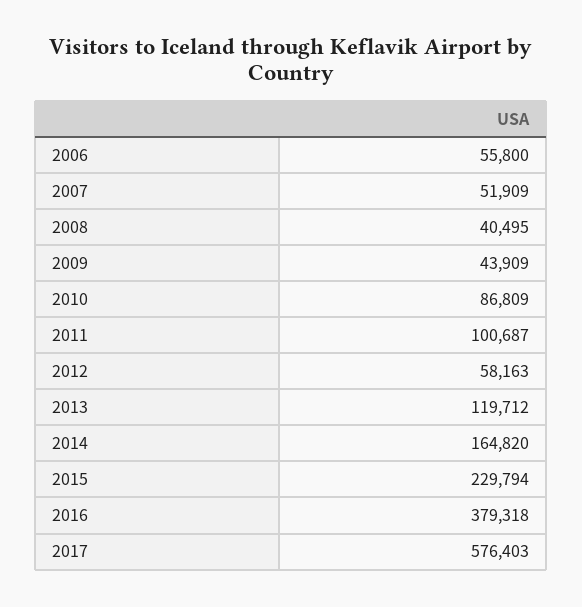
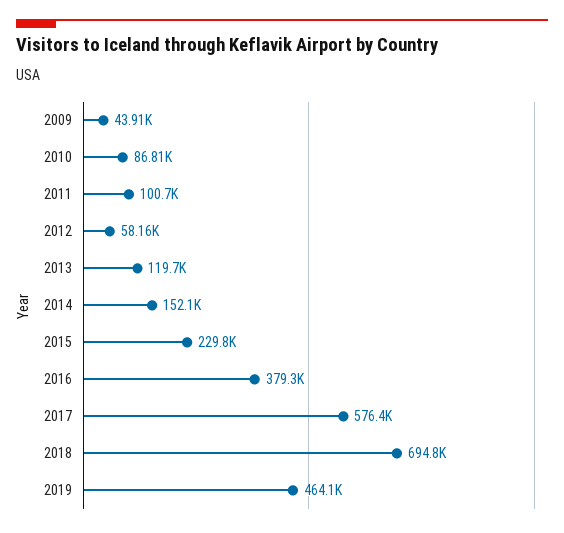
2006: 55800 -> none
2007: 51909 -> none
2008: 40495 -> none
2014: 164820 -> 152100
2018: none -> 694800
2019: none -> 464100

